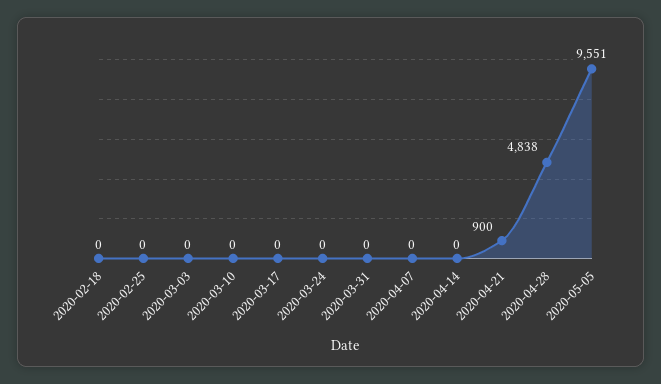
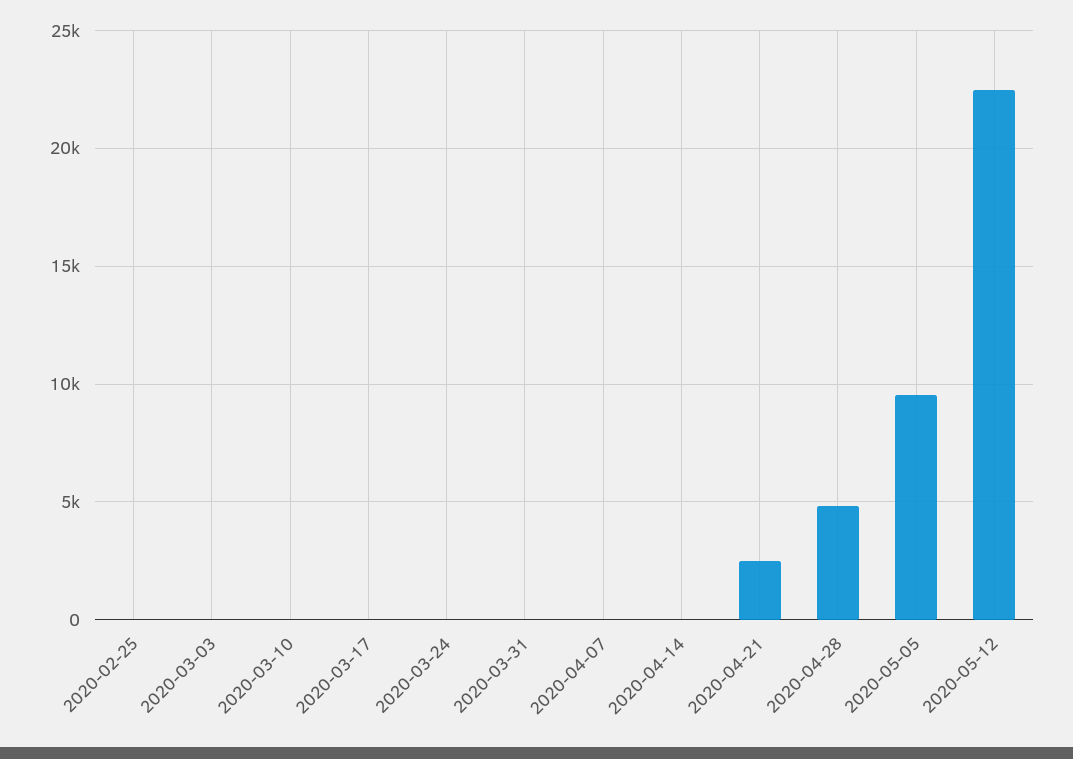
2020-02-18: 0 -> none
2020-04-21: 900 -> 2500
2020-05-12: none -> 22500

